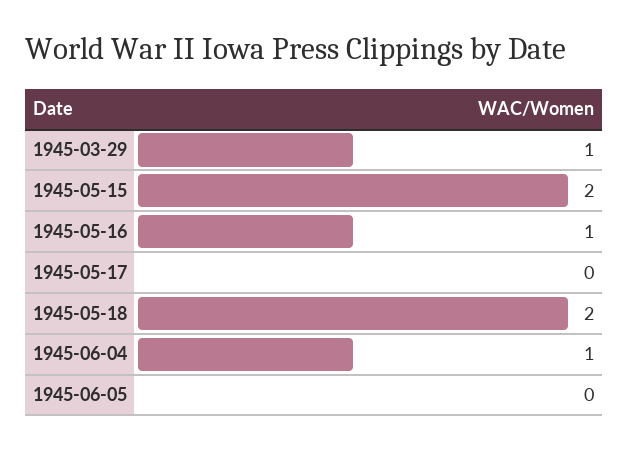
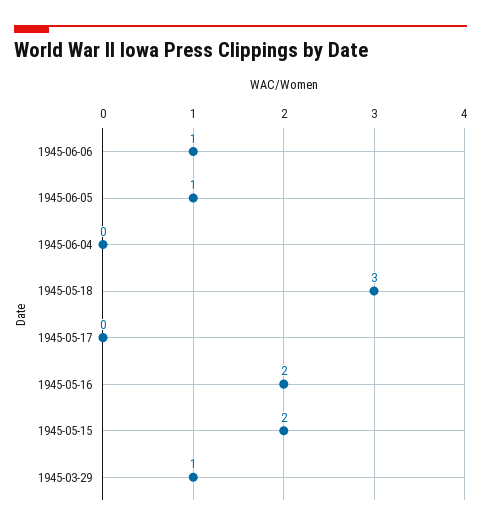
1945-05-16: 1 -> 2
1945-05-18: 2 -> 3
1945-06-04: 1 -> 0
1945-06-05: 0 -> 1
1945-06-06: none -> 1

